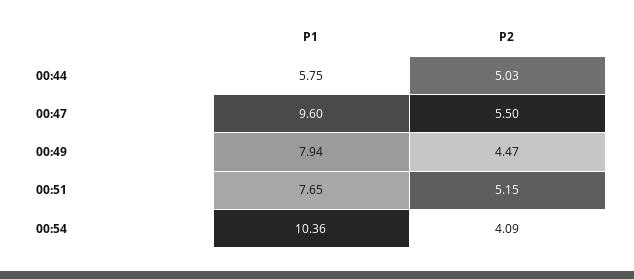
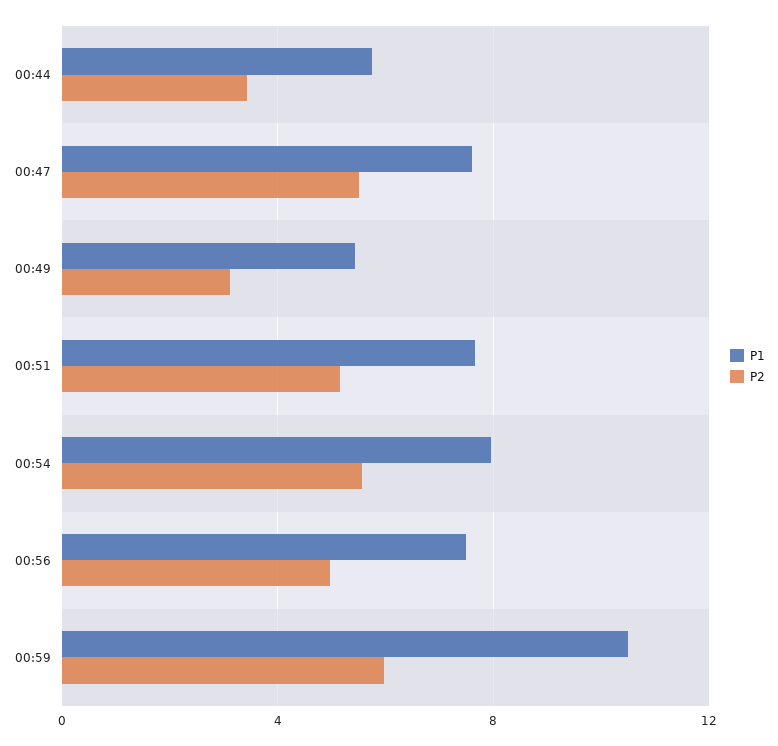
P2, 00:44: 5.03 -> 3.5
P1, 00:47: 9.6 -> 7.5
P1, 00:49: 7.94 -> 5.5
P2, 00:49: 4.47 -> 3
P1, 00:54: 10.36 -> 8
P2, 00:54: 4.09 -> 5.5
P1, 00:56: none -> 7.5
P2, 00:56: none -> 5
P1, 00:59: none -> 10.5
P2, 00:59: none -> 6

